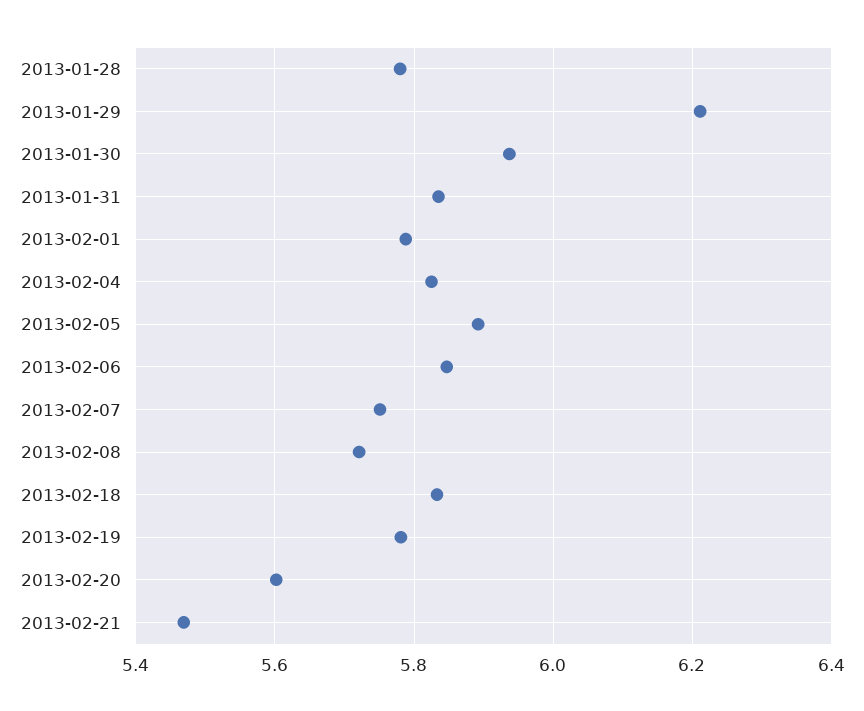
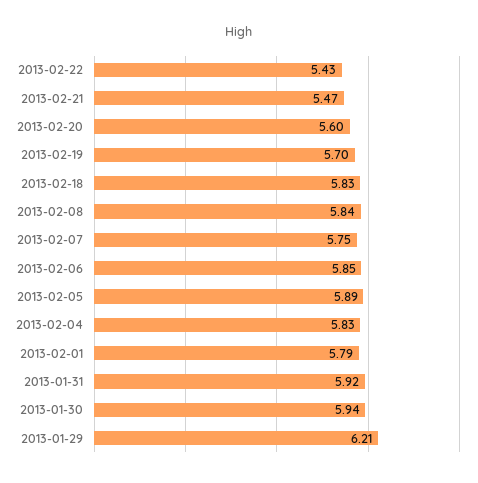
2013-01-28: 5.78 -> none
2013-01-31: 5.84 -> 5.92
2013-02-08: 5.72 -> 5.84
2013-02-19: 5.78 -> 5.7
2013-02-22: none -> 5.43

